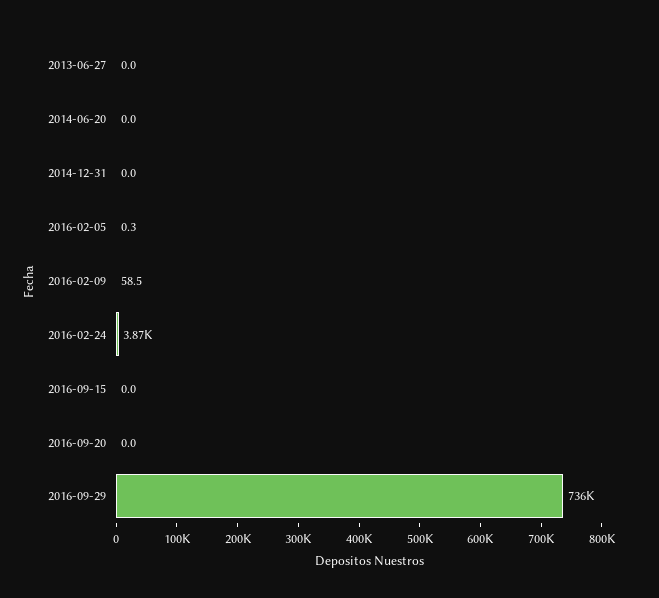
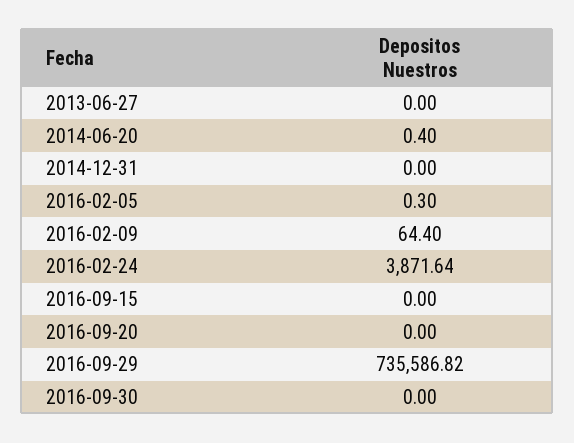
2014-06-20: 0 -> 0.4
2016-02-09: 58.5 -> 64.4
2016-09-30: none -> 0

